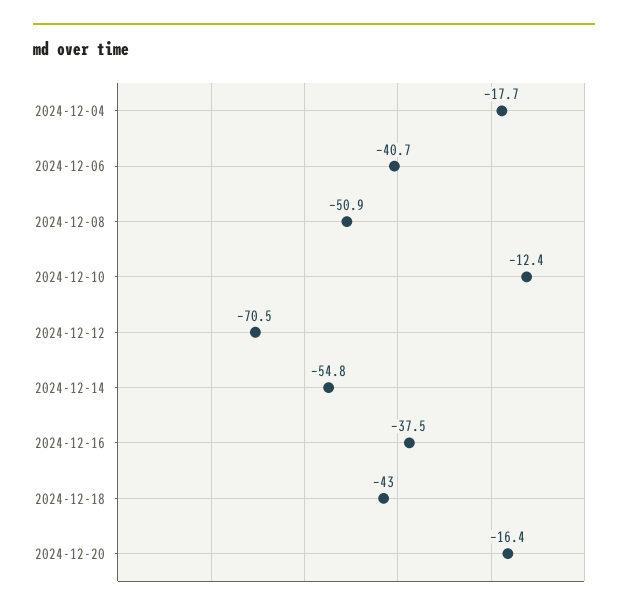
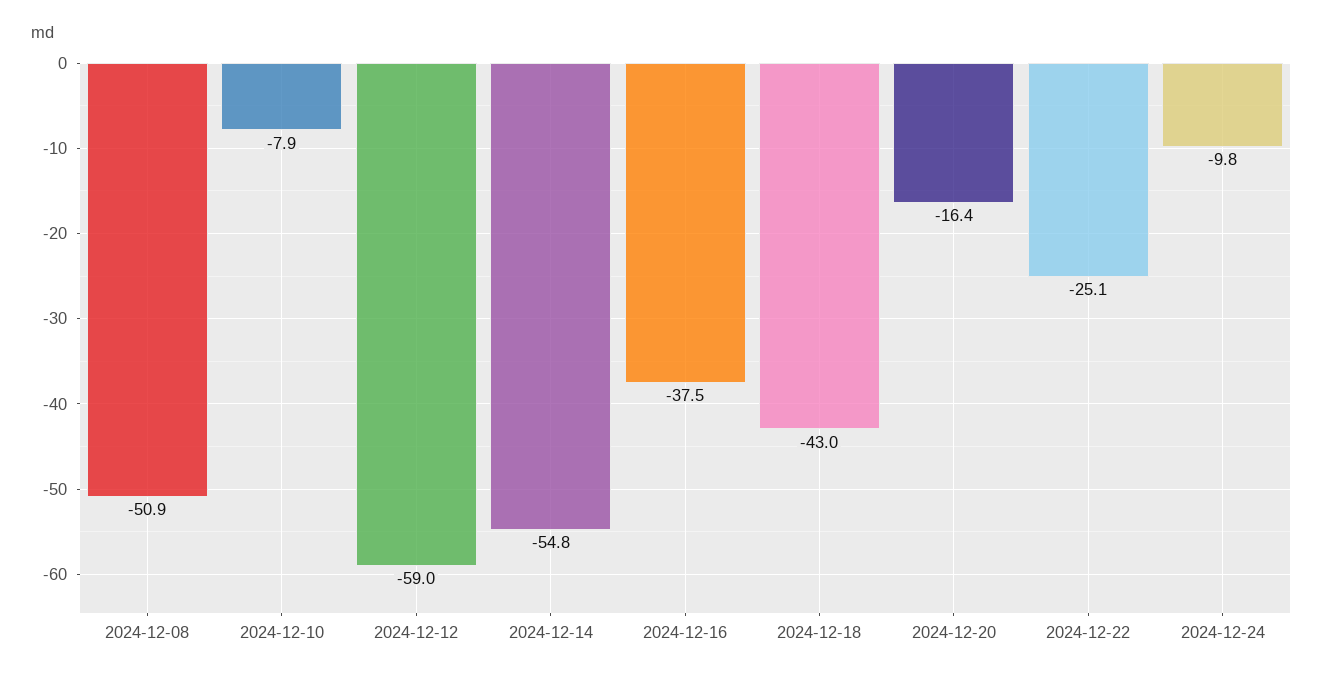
2024-12-04: -17.7 -> none
2024-12-06: -40.7 -> none
2024-12-10: -12.4 -> -7.9
2024-12-12: -70.5 -> -59
2024-12-22: none -> -25.1
2024-12-24: none -> -9.8

